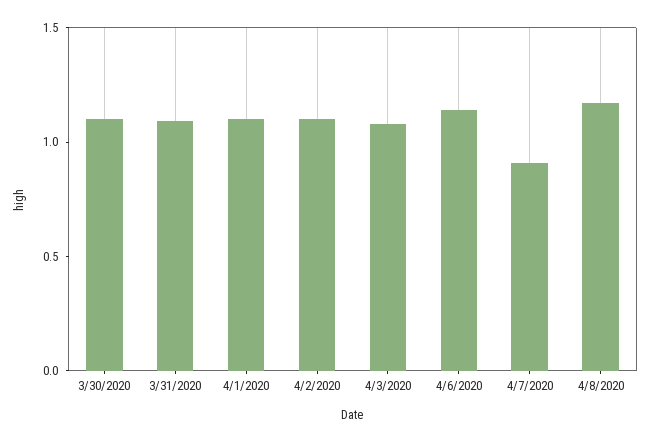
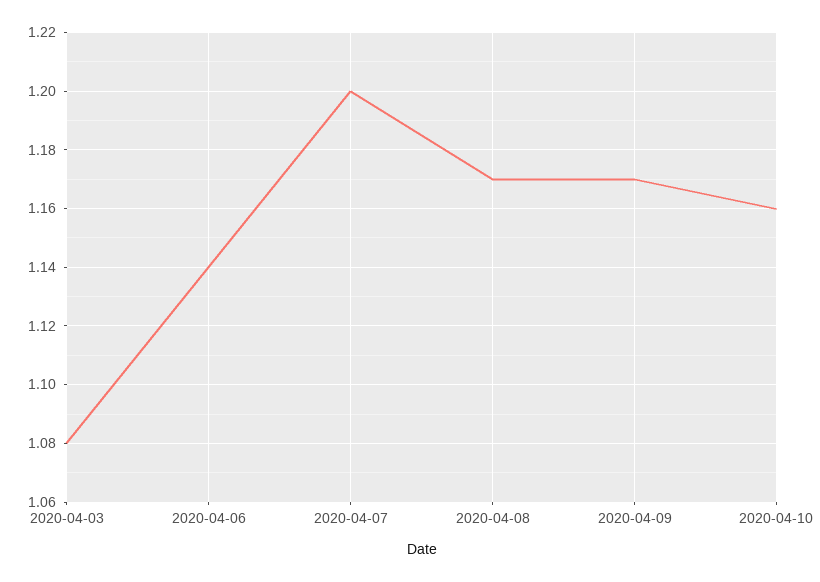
3/30/2020: 1.1 -> none
3/31/2020: 1.1 -> none
4/1/2020: 1.1 -> none
4/2/2020: 1.1 -> none
4/7/2020: 0.9 -> 1.2
2020-04-09: none -> 1.17
2020-04-10: none -> 1.16

